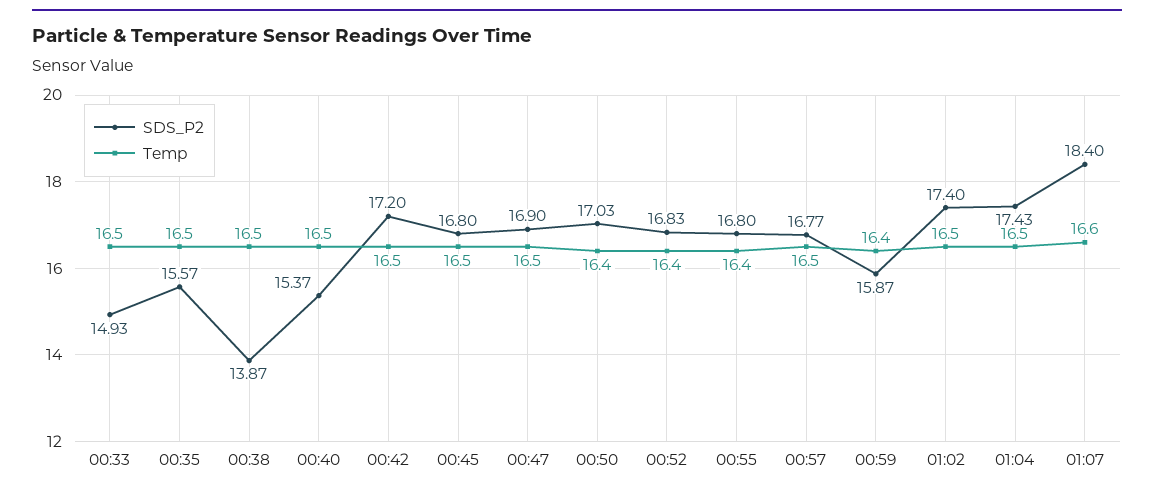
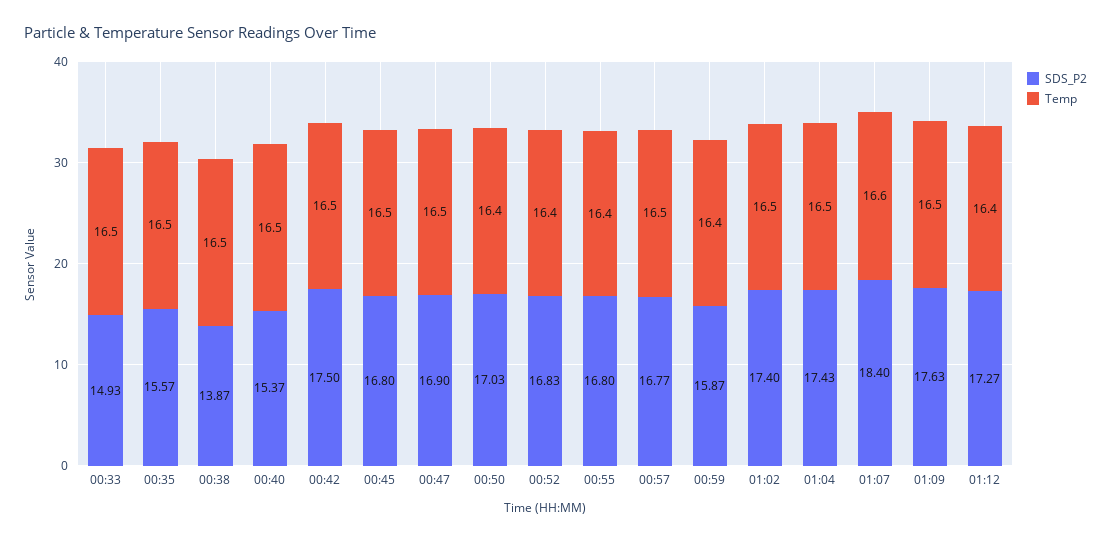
SDS_P2, 00:42: 17.2 -> 17.5
SDS_P2, 01:09: none -> 17.63
Temp, 01:09: none -> 16.5
SDS_P2, 01:12: none -> 17.27
Temp, 01:12: none -> 16.4

